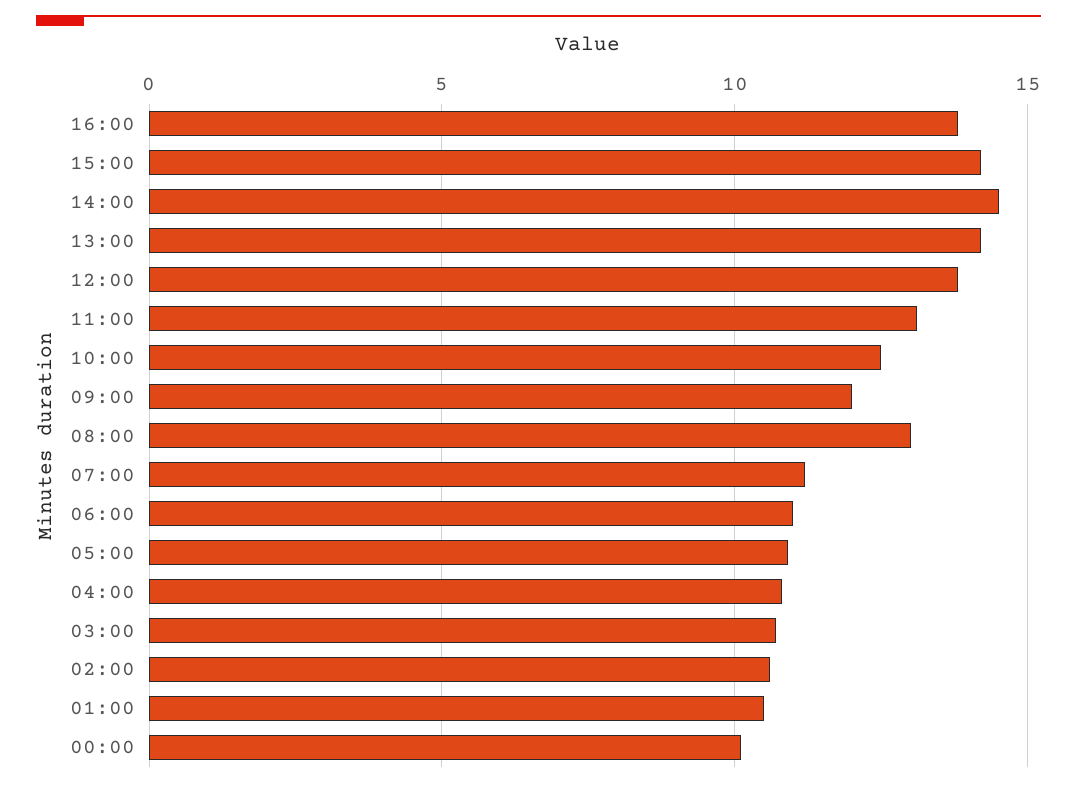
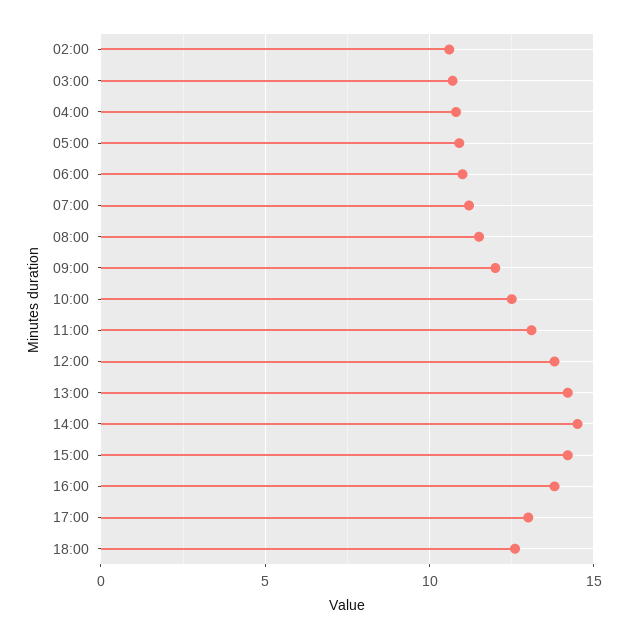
08:00: 13 -> 11.5
01:00: 10.5 -> none
00:00: 10 -> none
17:00: none -> 13
18:00: none -> 12.5

